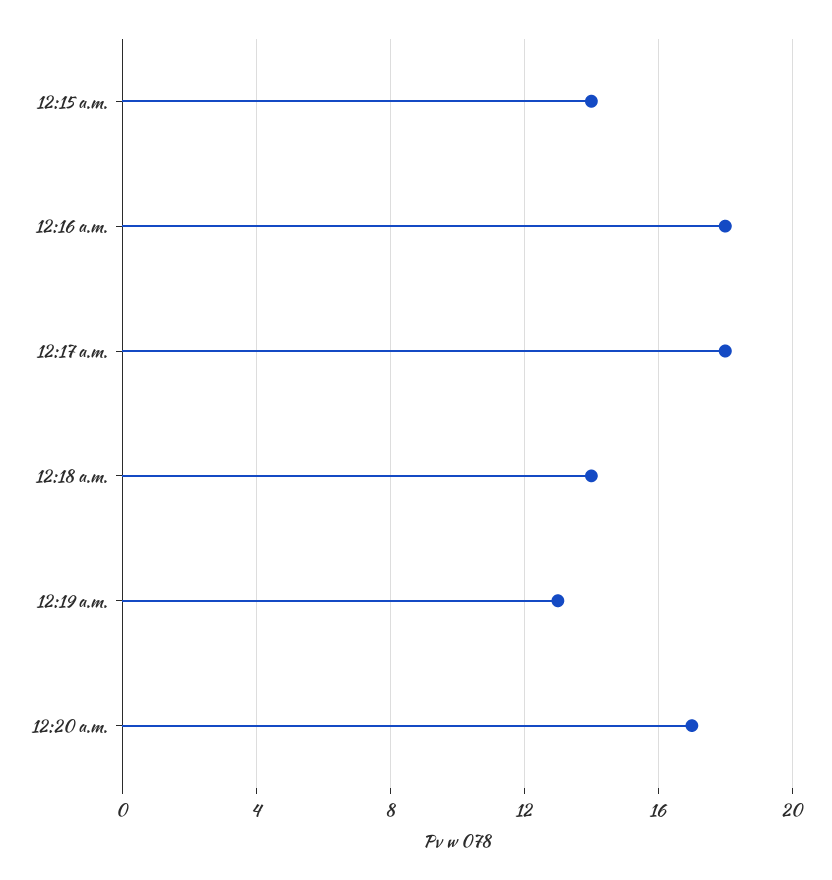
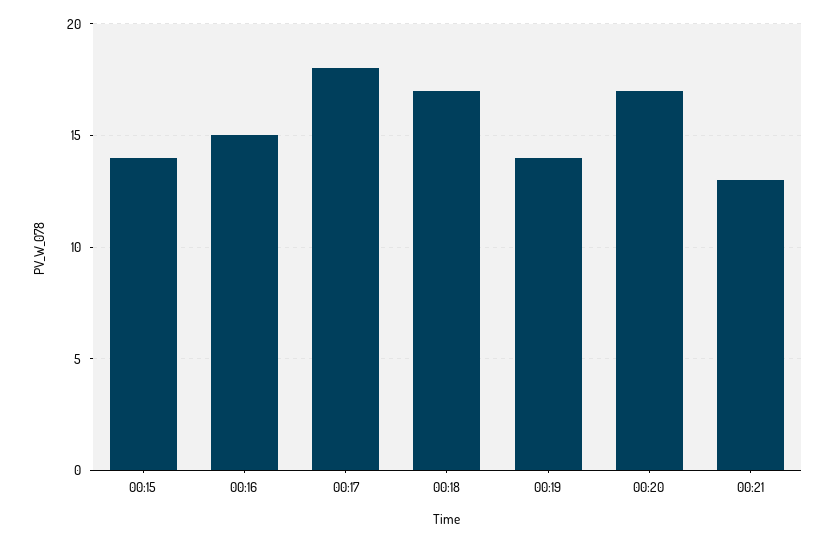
12:16 a.m.: 18 -> 15
12:18 a.m.: 14 -> 17
12:19 a.m.: 13 -> 14
00:21: none -> 13

